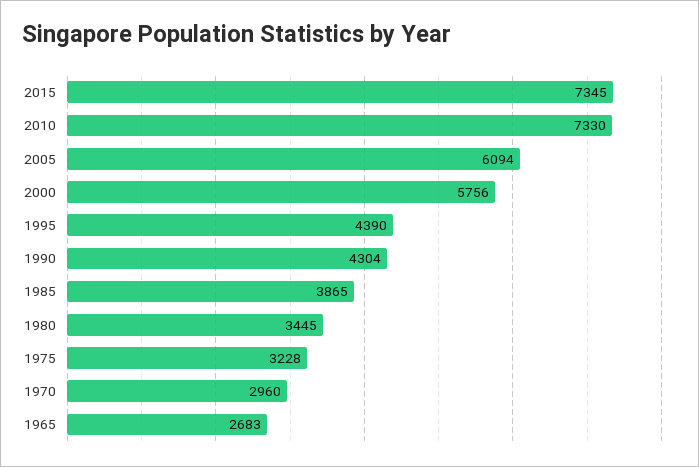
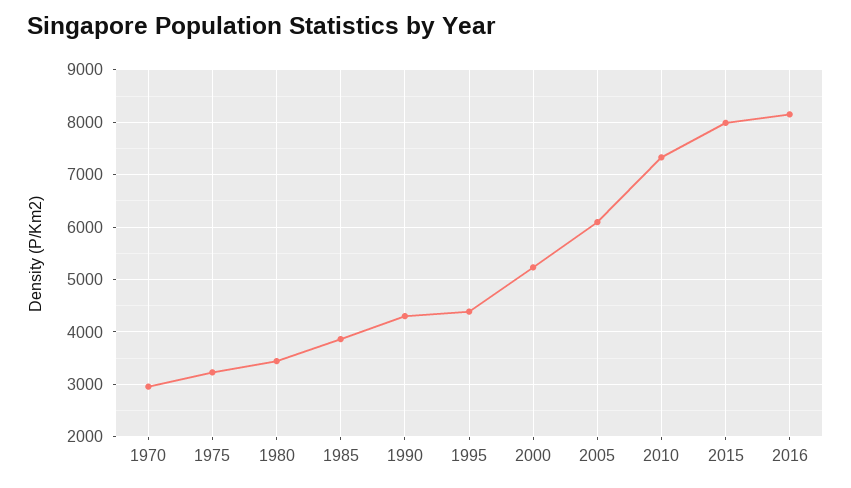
2015: 7345 -> 8000
2000: 5756 -> 5200
1965: 2683 -> none
2016: none -> 8200

